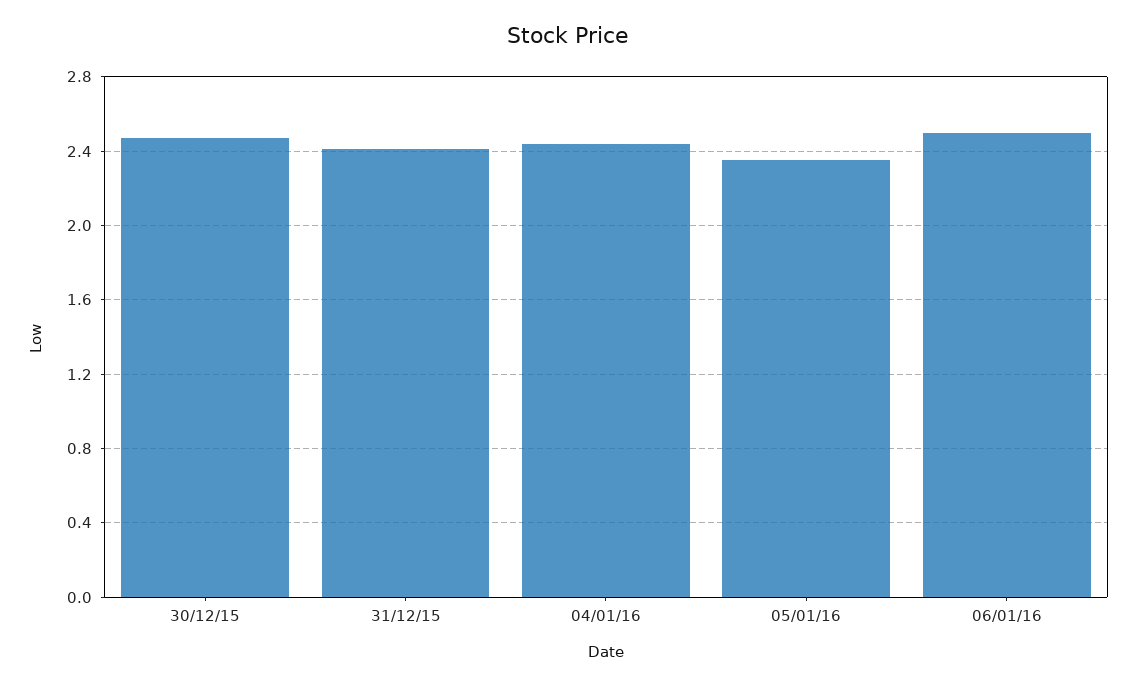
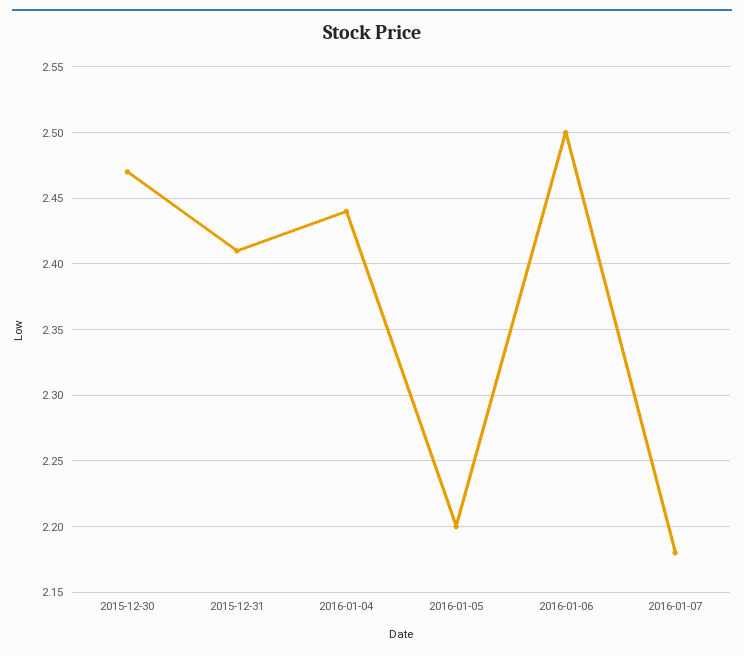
05/01/16: 2.35 -> 2.2
2016-01-07: none -> 2.18

